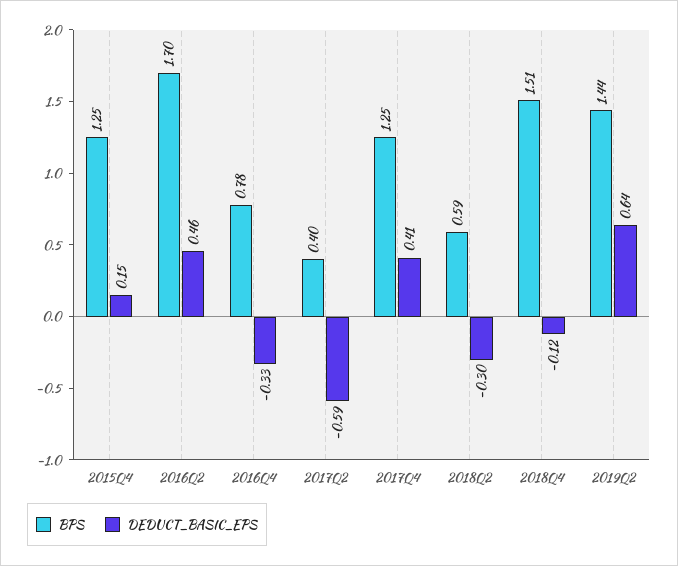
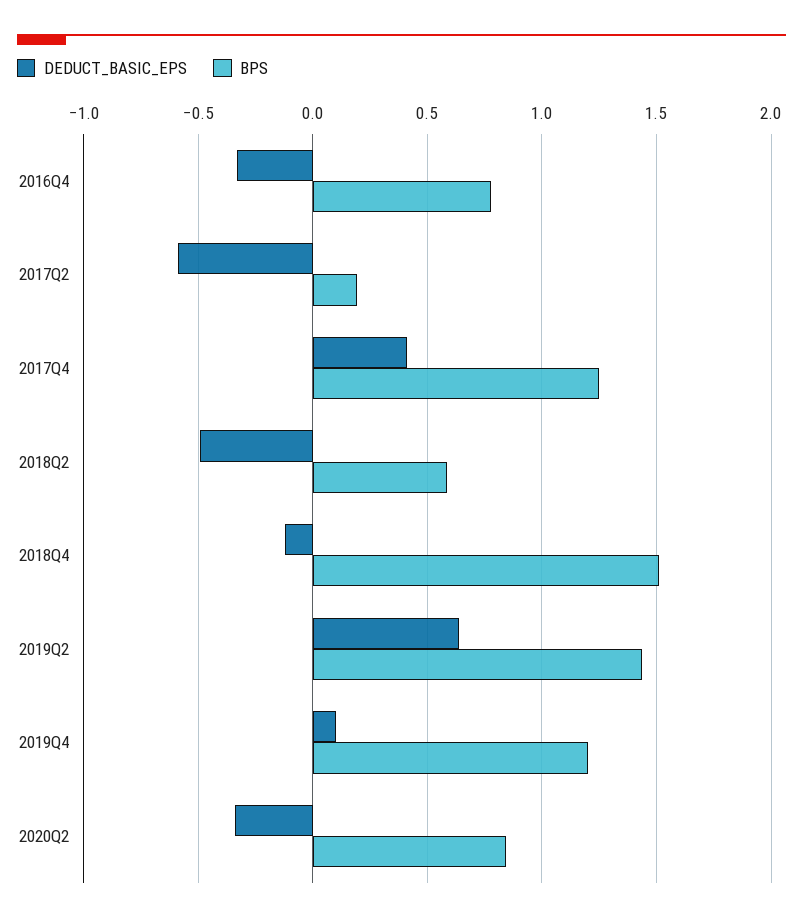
BPS, 2015Q4: 1.25 -> none
DEDUCT_BASIC_EPS, 2015Q4: 0.15 -> none
BPS, 2016Q2: 1.7 -> none
DEDUCT_BASIC_EPS, 2016Q2: 0.46 -> none
BPS, 2017Q2: 0.4 -> 0.2
DEDUCT_BASIC_EPS, 2018Q2: -0.3 -> -0.5
DEDUCT_BASIC_EPS, 2019Q4: none -> 0.1
BPS, 2019Q4: none -> 1.2
DEDUCT_BASIC_EPS, 2020Q2: none -> -0.35
BPS, 2020Q2: none -> 0.85

